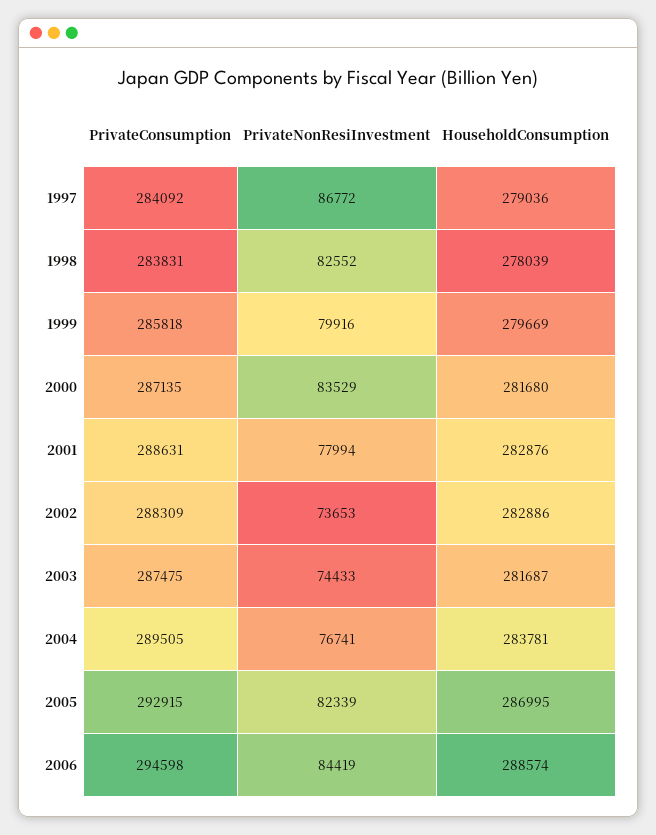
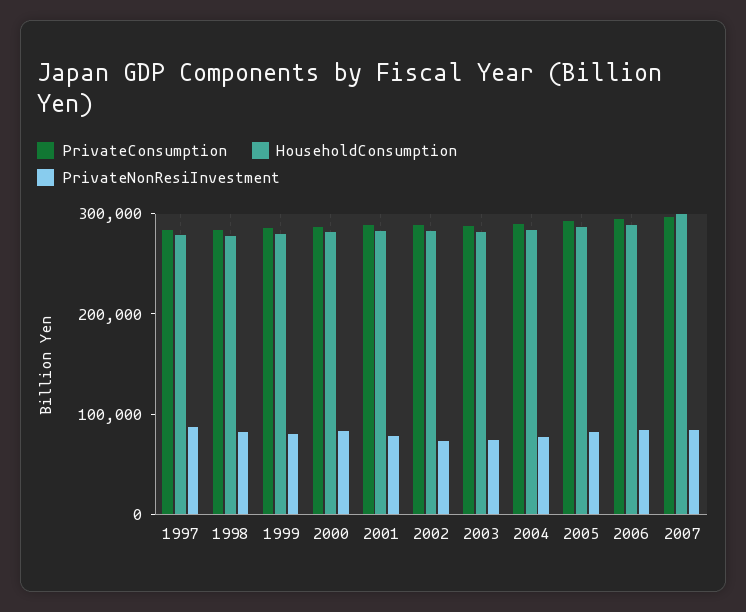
PrivateConsumption, 2007: none -> 300000
HouseholdConsumption, 2007: none -> 300000
PrivateNonResiInvestment, 2007: none -> 80000

